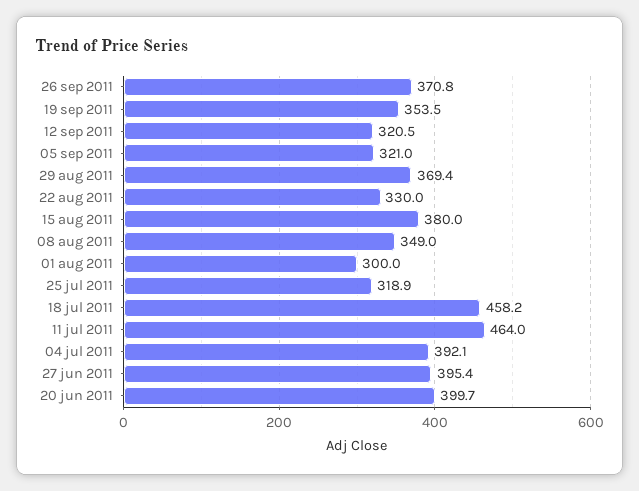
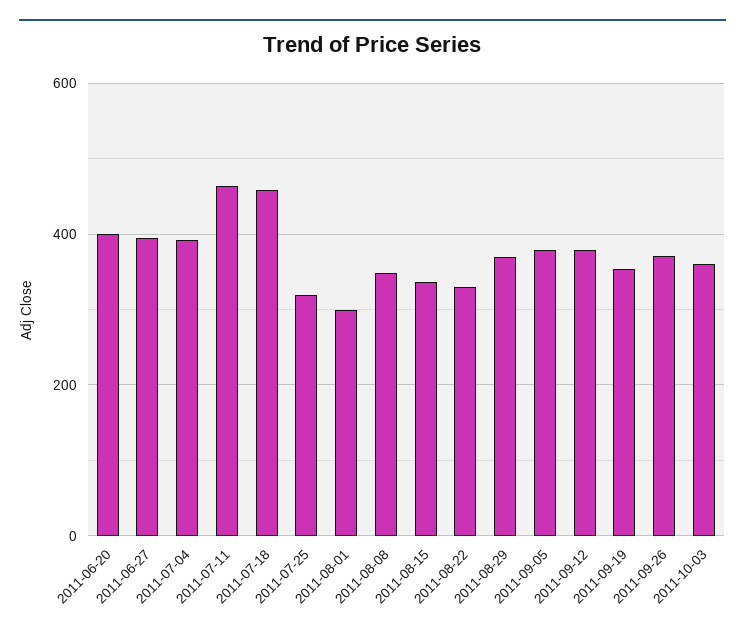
12 sep 2011: 320.5 -> 380
05 sep 2011: 321 -> 380
15 aug 2011: 380 -> 340
2011-10-03: none -> 360

